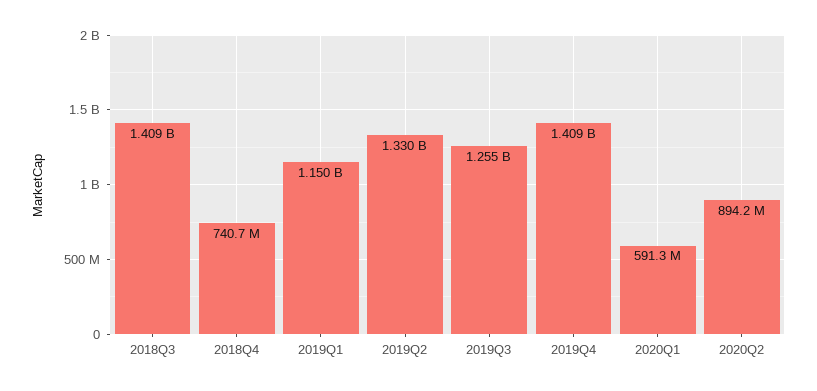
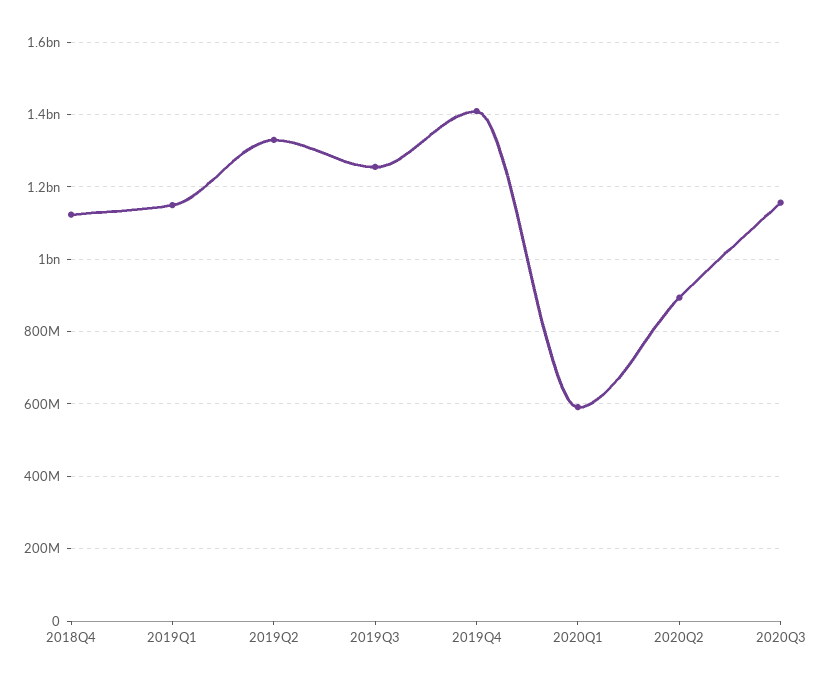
2018Q3: 1409000000 -> none
2018Q4: 740700000 -> 1120000000
2020Q3: none -> 1160000000

